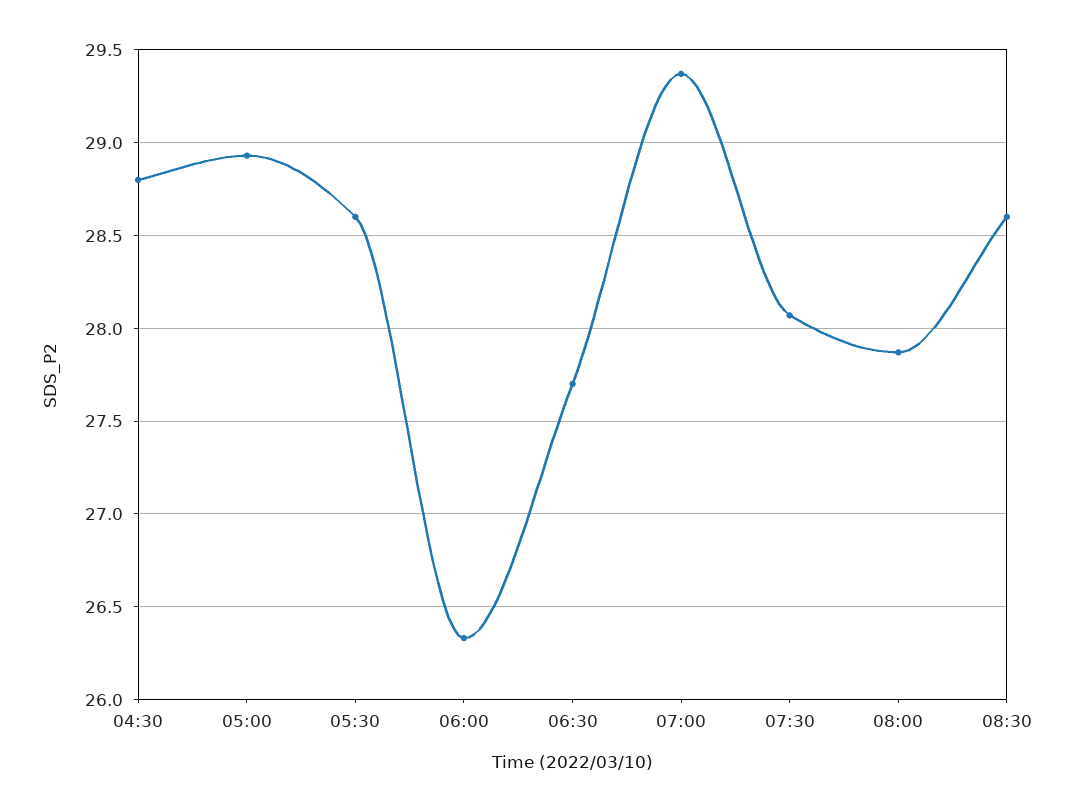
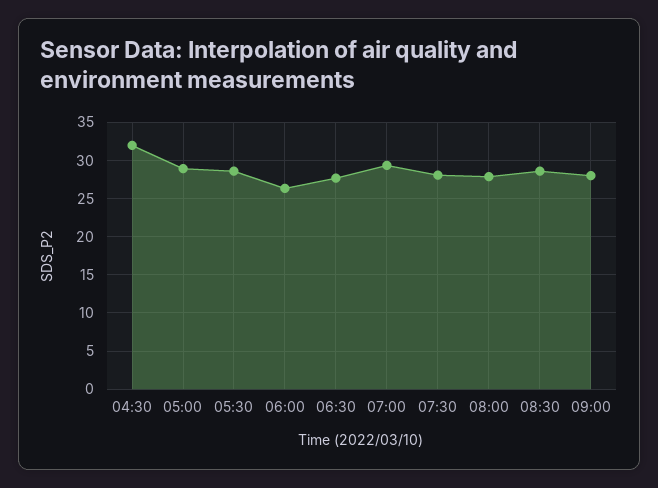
04:30: 28.8 -> 32
09:00: none -> 28

